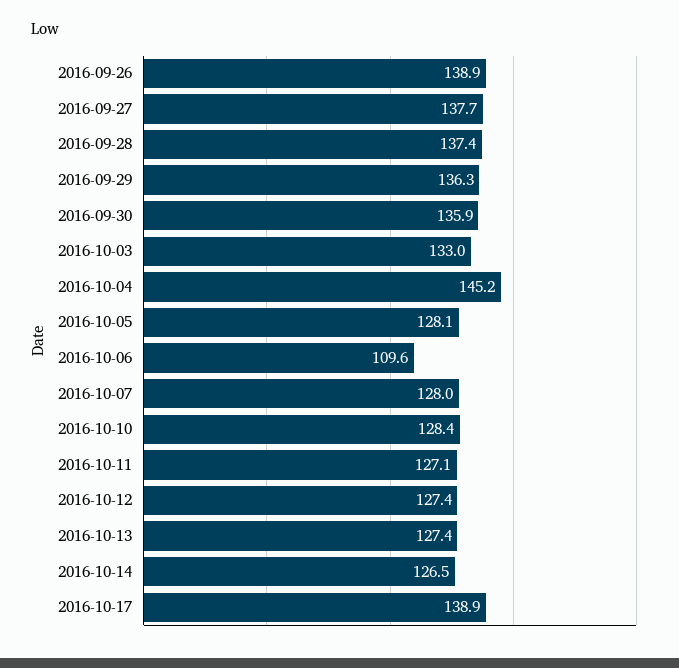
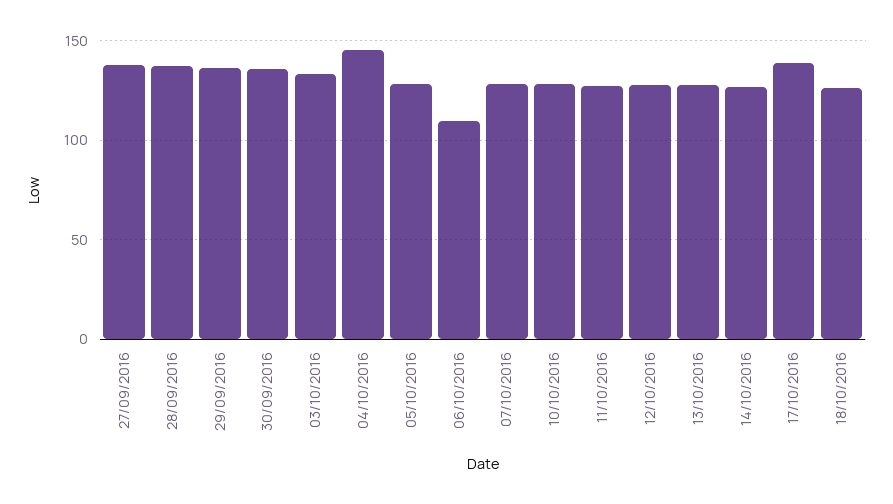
2016-09-26: 138.9 -> none
18/10/2016: none -> 125

